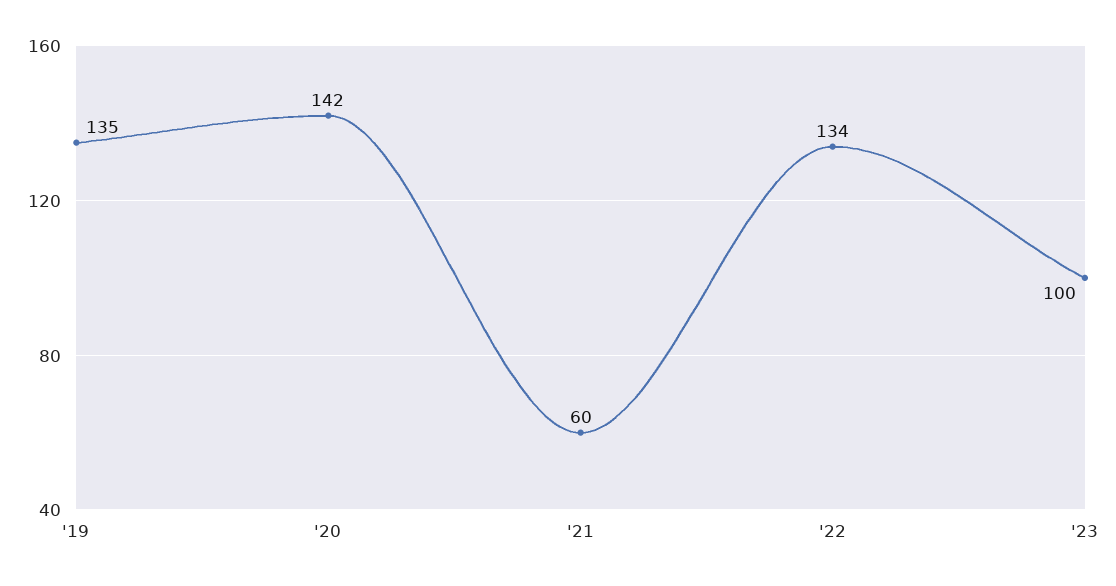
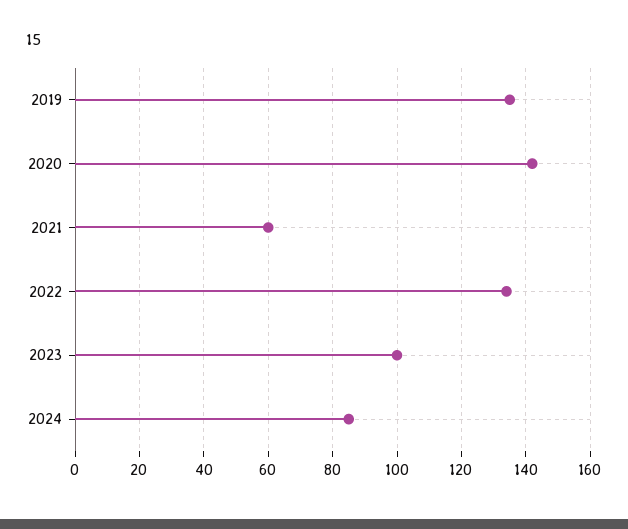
2024: none -> 85

